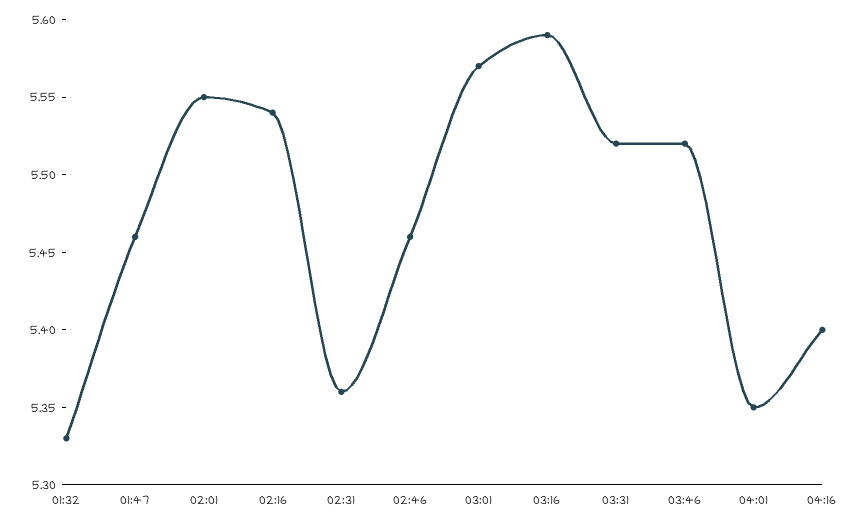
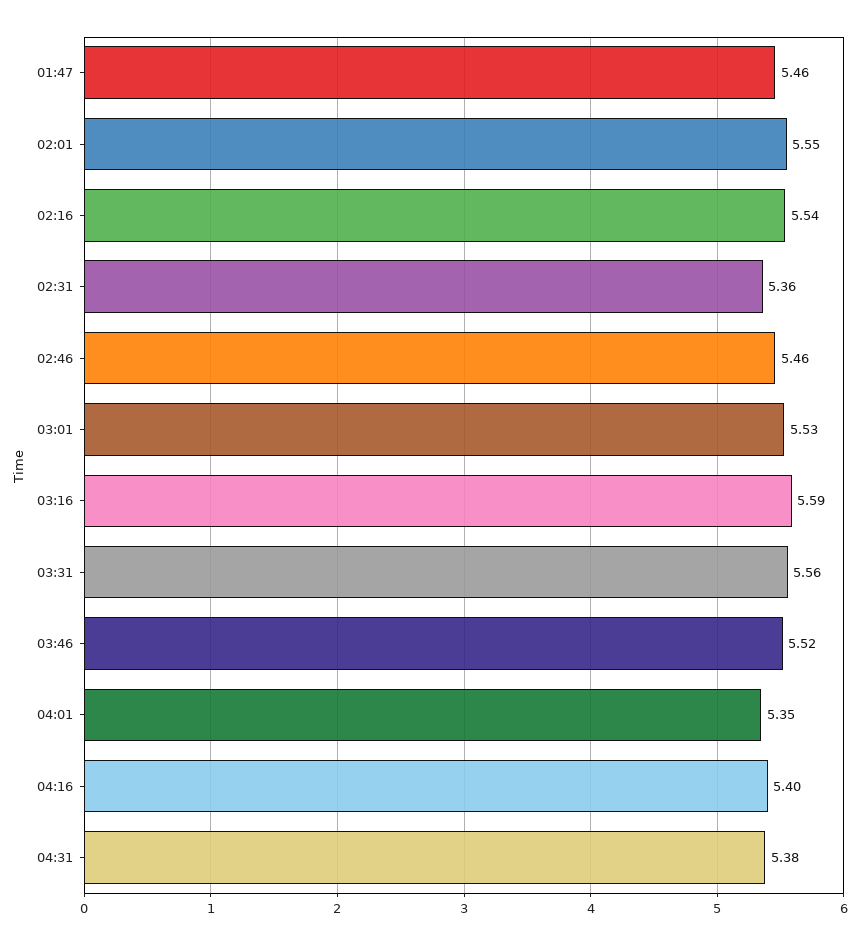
01:32: 5.33 -> none
03:01: 5.57 -> 5.53
03:31: 5.52 -> 5.56
04:31: none -> 5.38

